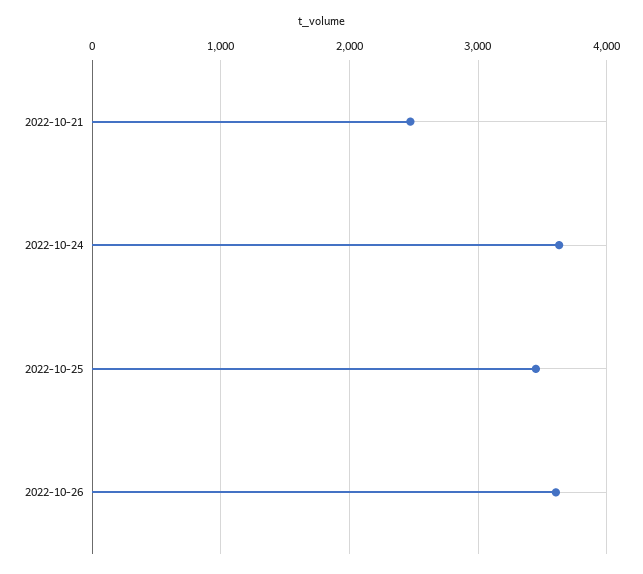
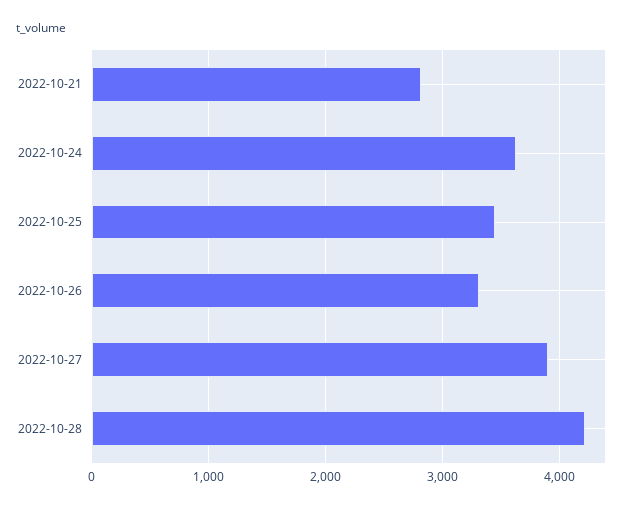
2022-10-21: 2500 -> 2800
2022-10-26: 3600 -> 3300
2022-10-27: none -> 3900
2022-10-28: none -> 4200

